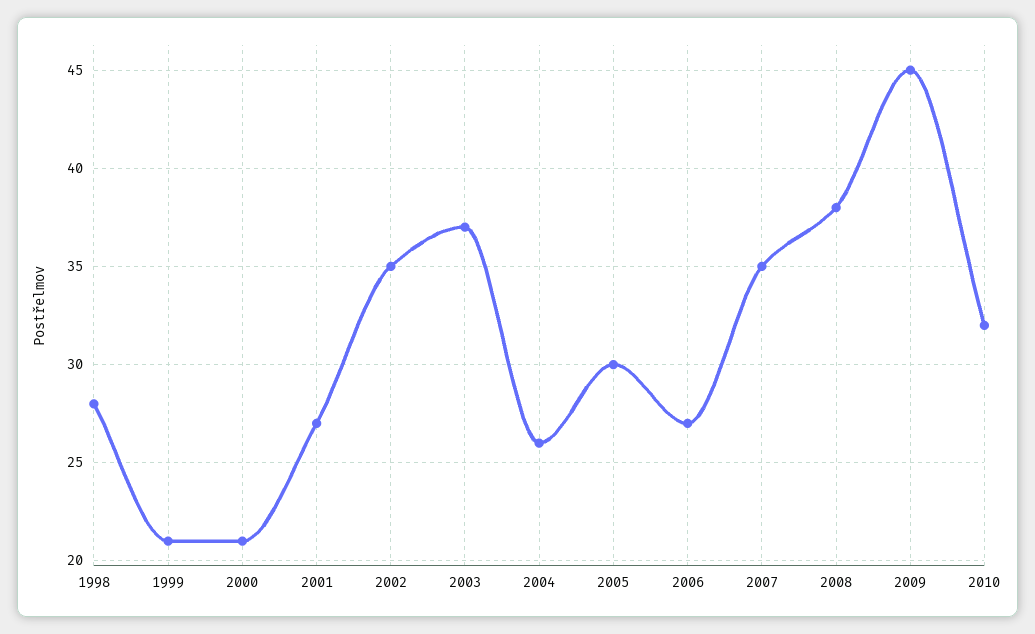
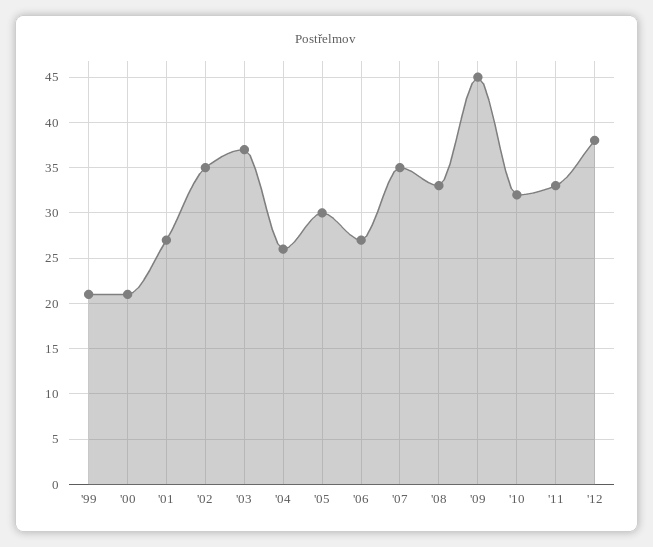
1998: 28 -> none
2008: 38 -> 33
'11: none -> 33
'12: none -> 38

